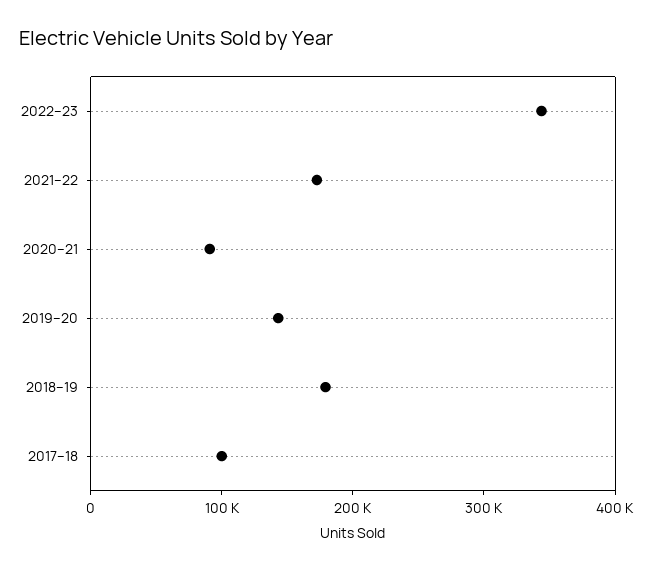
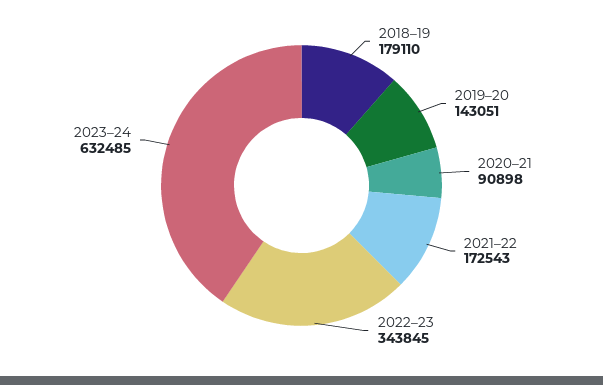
2017–18: 100000 -> none
2023–24: none -> 632485

